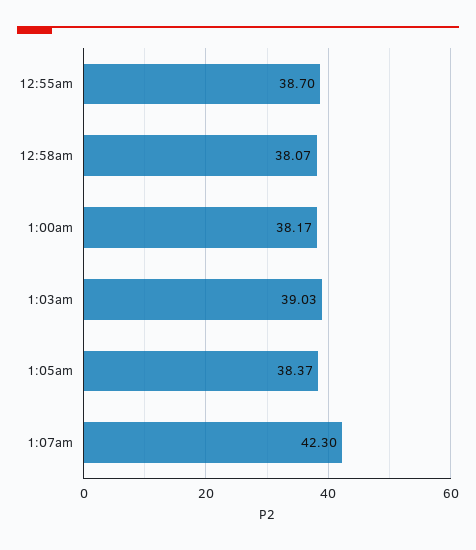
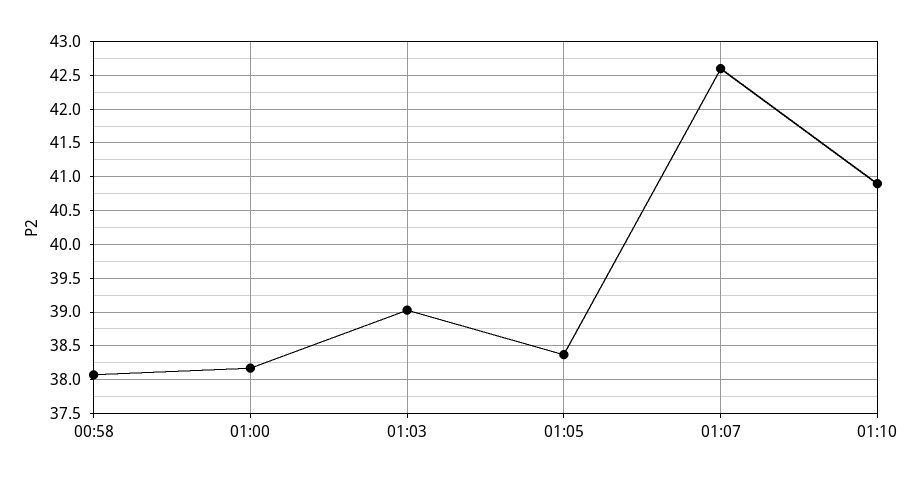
12:55am: 38.7 -> none
1:07am: 42.3 -> 42.6
01:10: none -> 40.9

